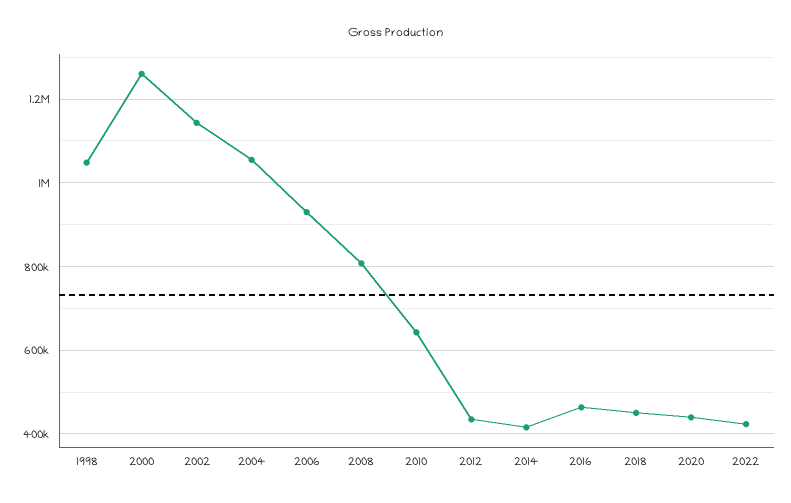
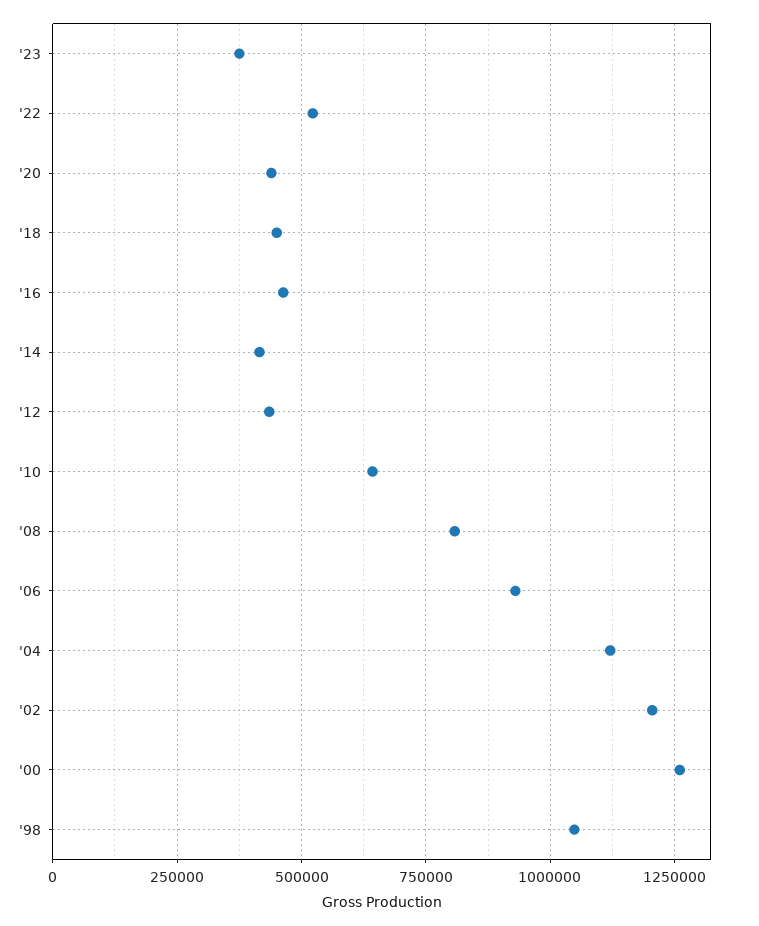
2002: 1140000 -> 1200000
2004: 1060000 -> 1125000
2022: 420000 -> 525000
'23: none -> 375000

